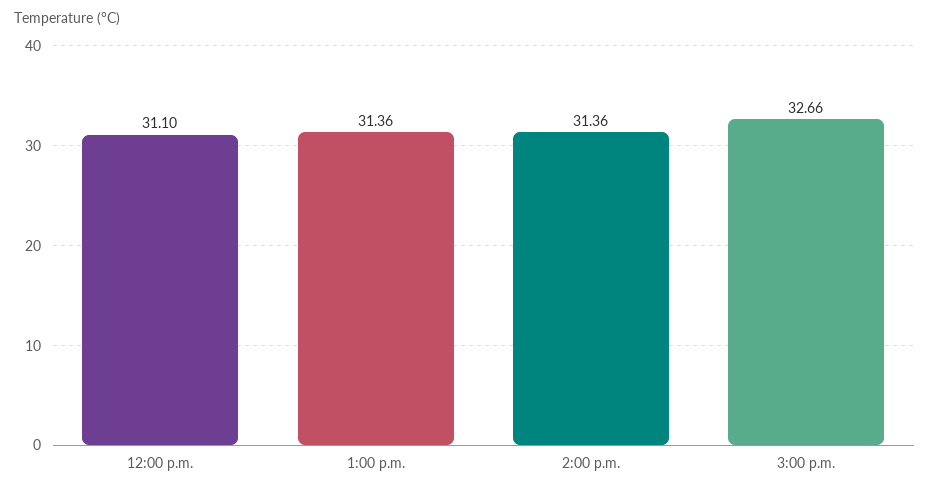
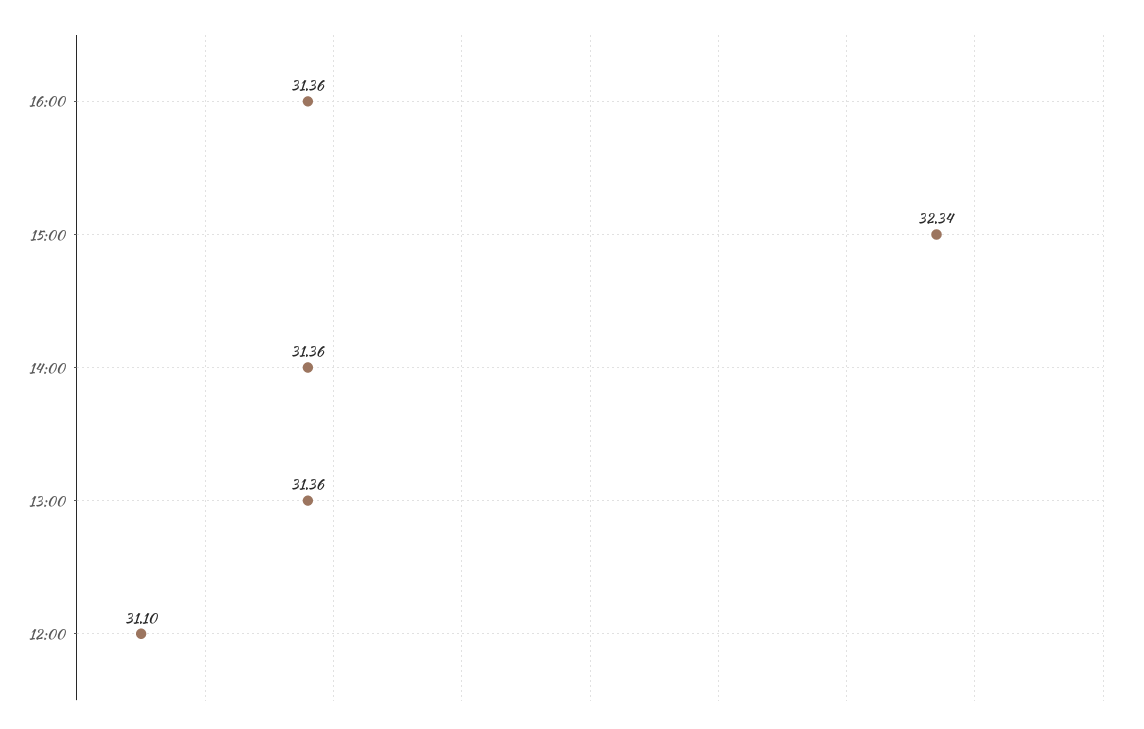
3:00 p.m.: 32.66 -> 32.34
16:00: none -> 31.36

